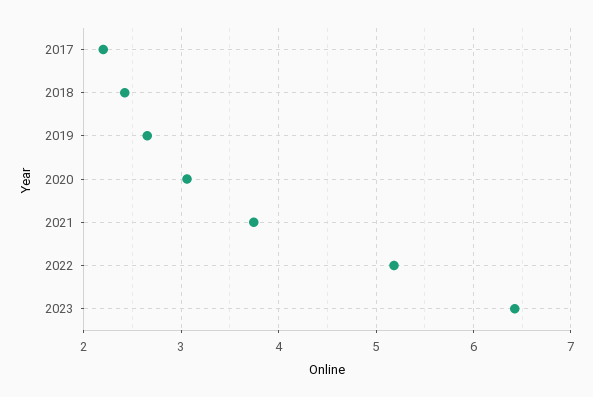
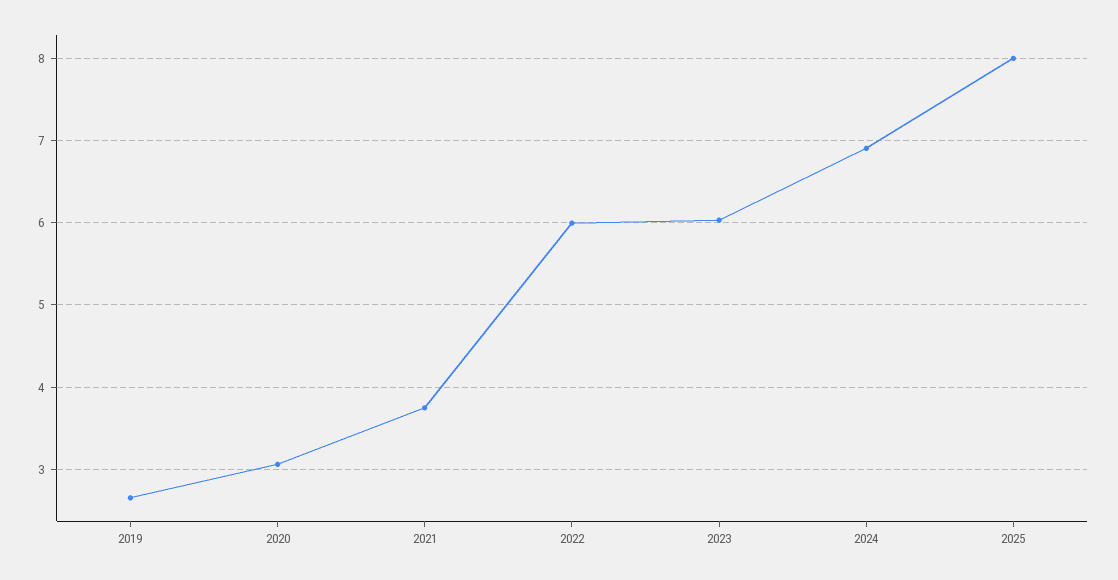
2017: 2.2 -> none
2018: 2.4 -> none
2022: 5.2 -> 6
2023: 6.4 -> 6
2024: none -> 6.9
2025: none -> 8

